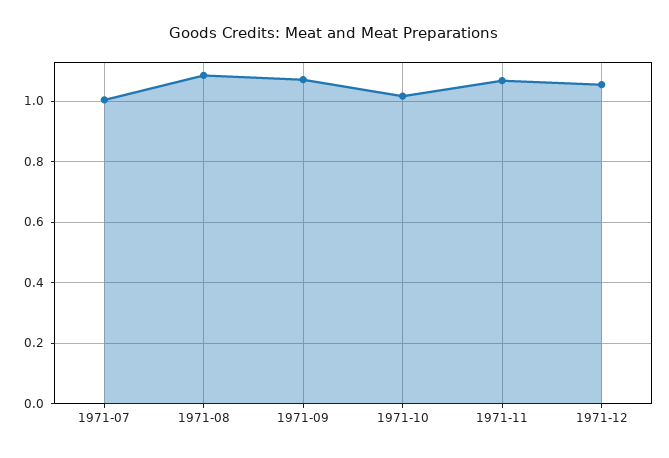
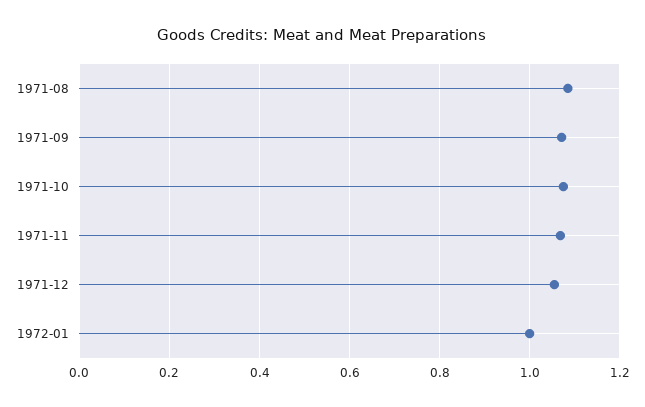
1971-07: 1 -> none
1971-10: 1.02 -> 1.08
1972-01: none -> 1

